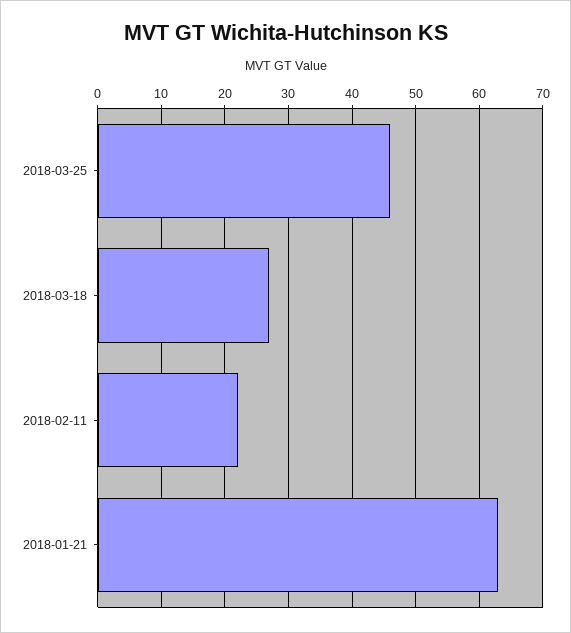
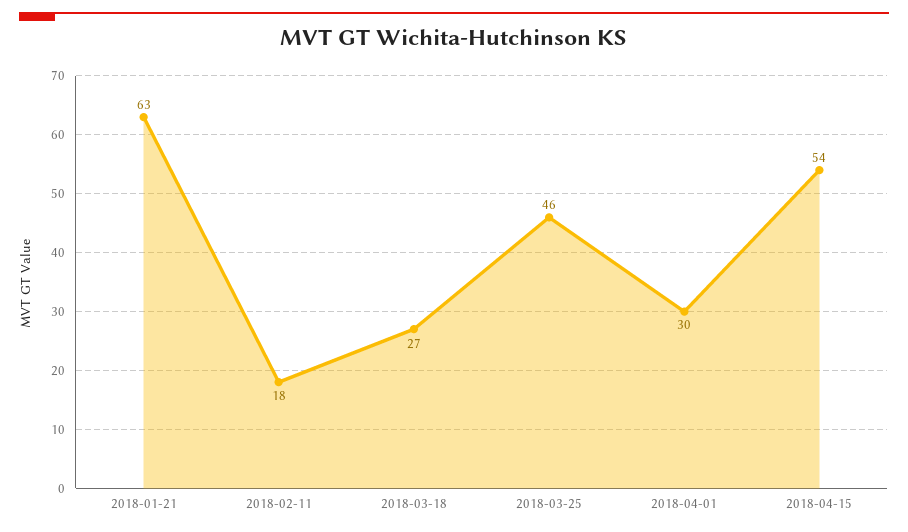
2018-02-11: 22 -> 18
2018-04-01: none -> 30
2018-04-15: none -> 54

